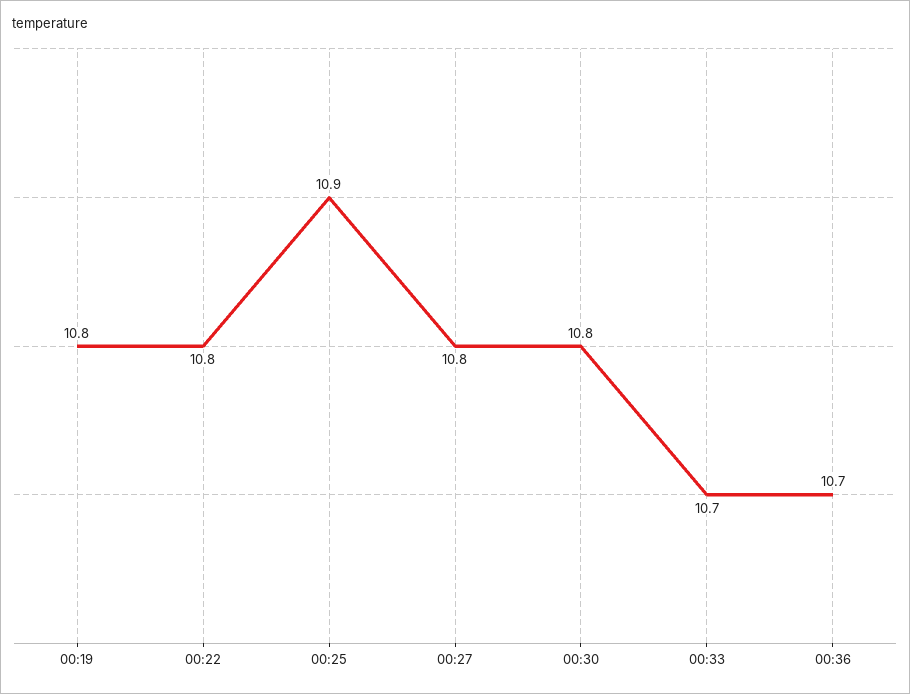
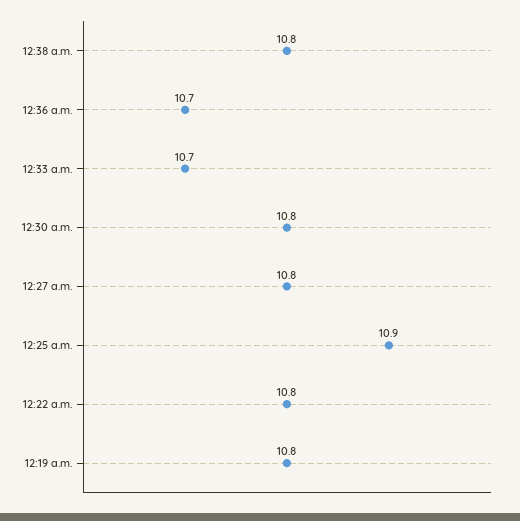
12:38 a.m.: none -> 10.8

